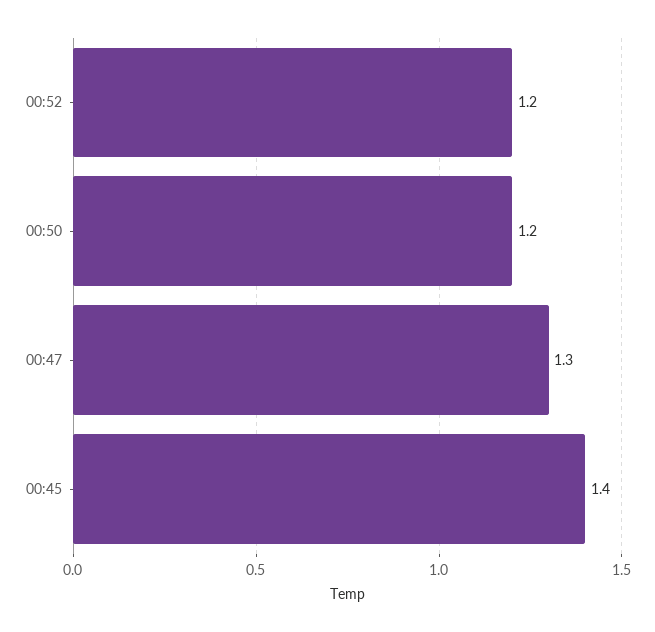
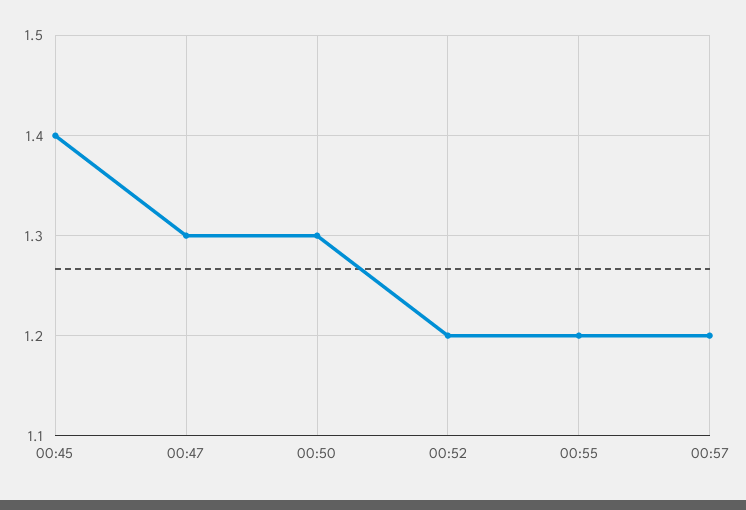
00:50: 1.2 -> 1.3
00:55: none -> 1.2
00:57: none -> 1.2

